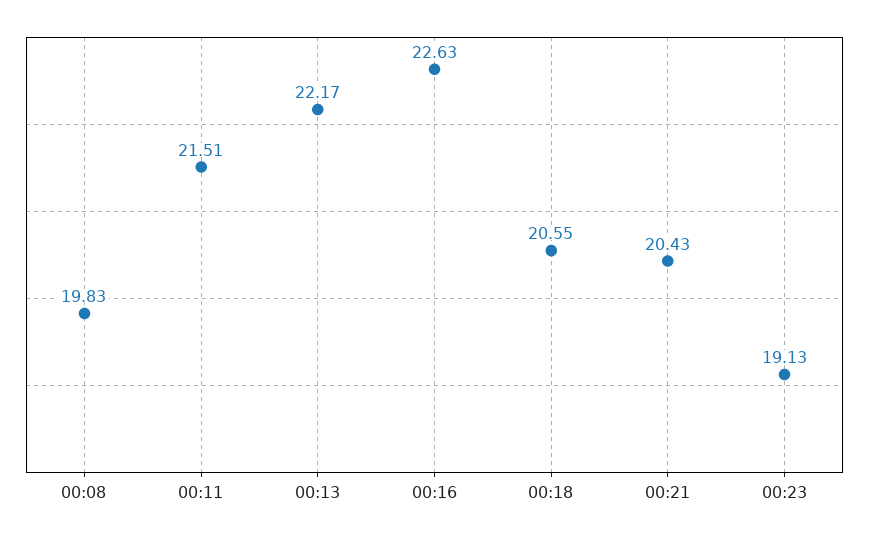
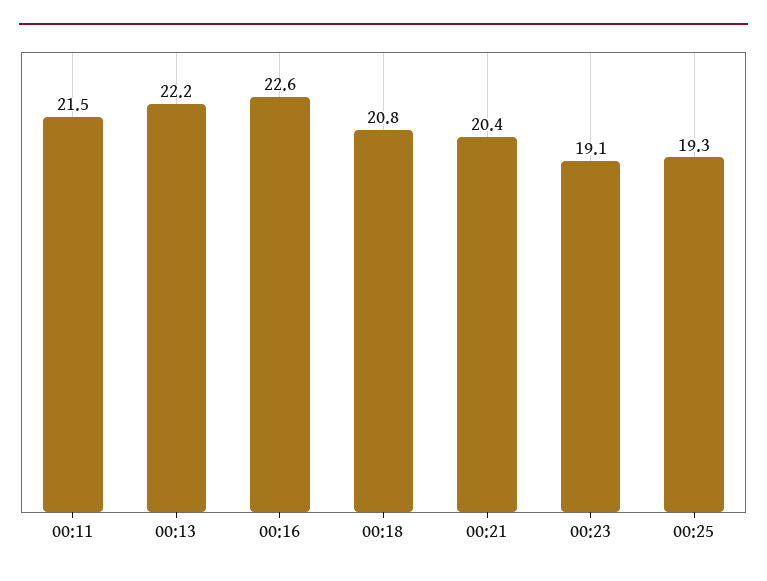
00:08: 19.83 -> none
00:18: 20.55 -> 20.8
00:25: none -> 19.3

